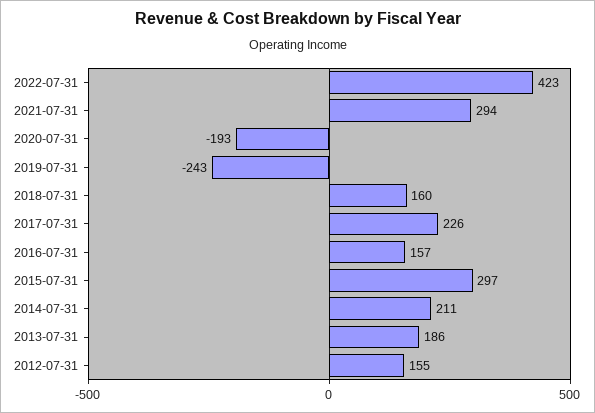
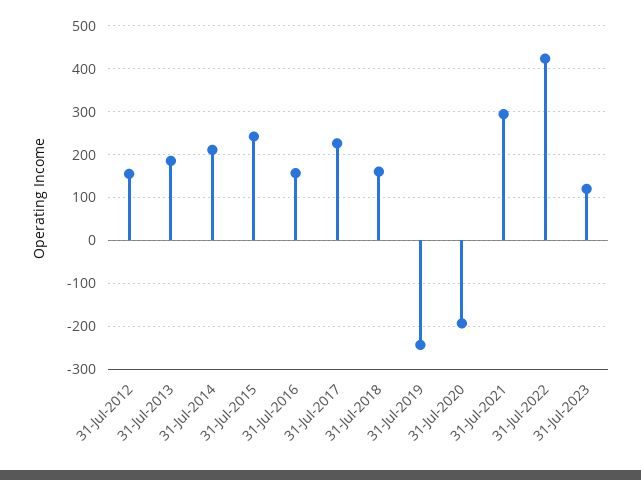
2015-07-31: 297 -> 240
31-Jul-2023: none -> 120

